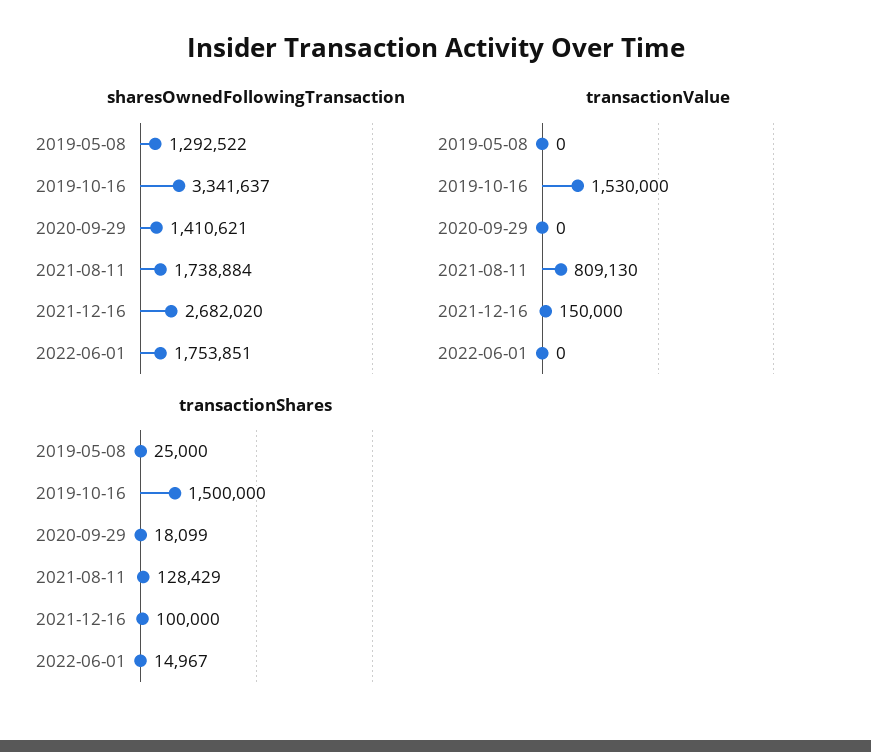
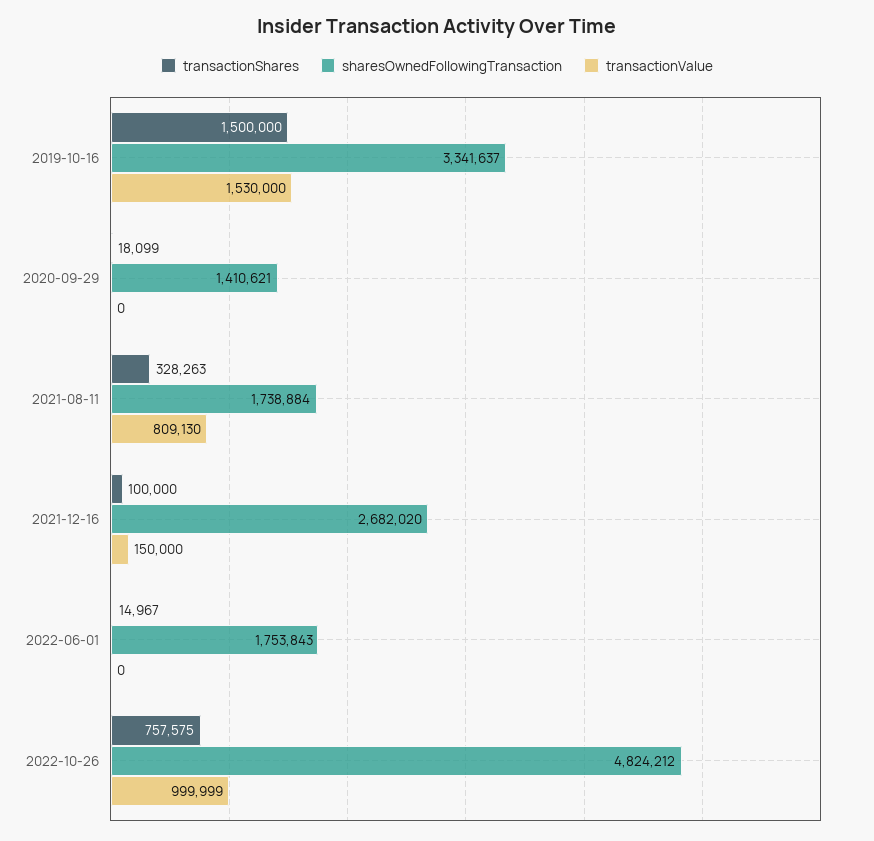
sharesOwnedFollowingTransaction, 2019-05-08: 1292522 -> none
sharesOwnedFollowingTransaction, 2022-06-01: 1753851 -> 1753843
transactionValue, 2019-05-08: 0 -> none
transactionShares, 2019-05-08: 25000 -> none
transactionShares, 2021-08-11: 128429 -> 328263
transactionShares, 2022-10-26: none -> 757575
sharesOwnedFollowingTransaction, 2022-10-26: none -> 4824212
transactionValue, 2022-10-26: none -> 999999

